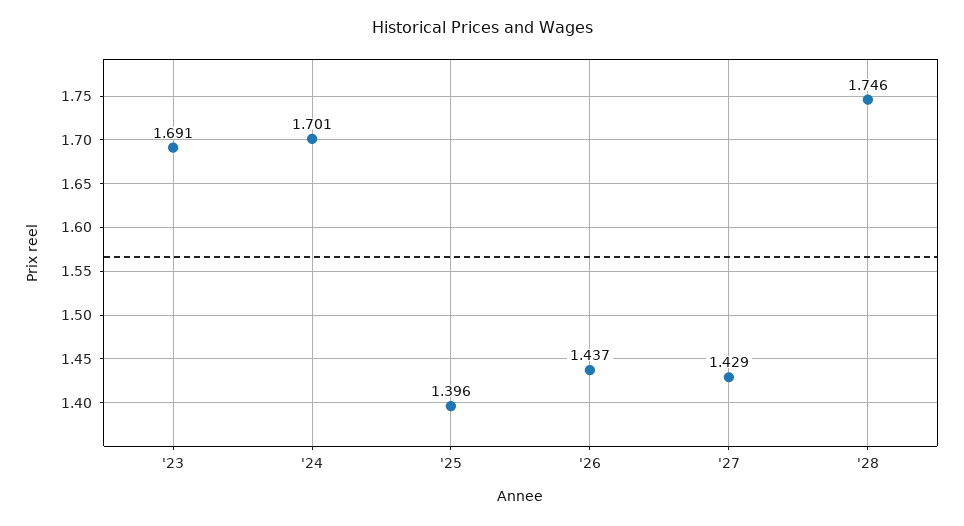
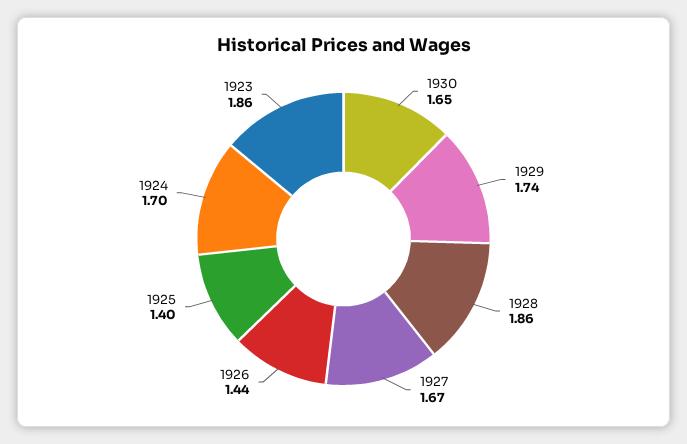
'23: 1.691 -> 1.86
'27: 1.429 -> 1.67
'28: 1.746 -> 1.86
1930: none -> 1.65
1929: none -> 1.74

